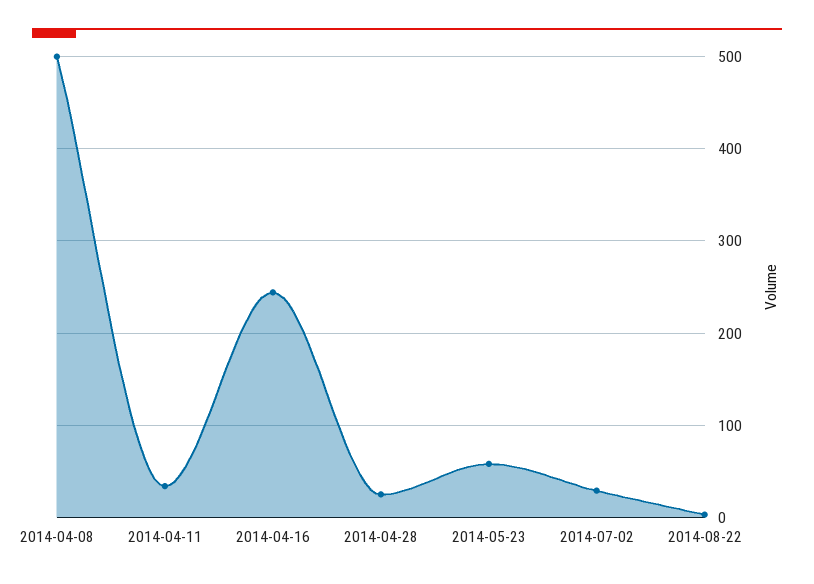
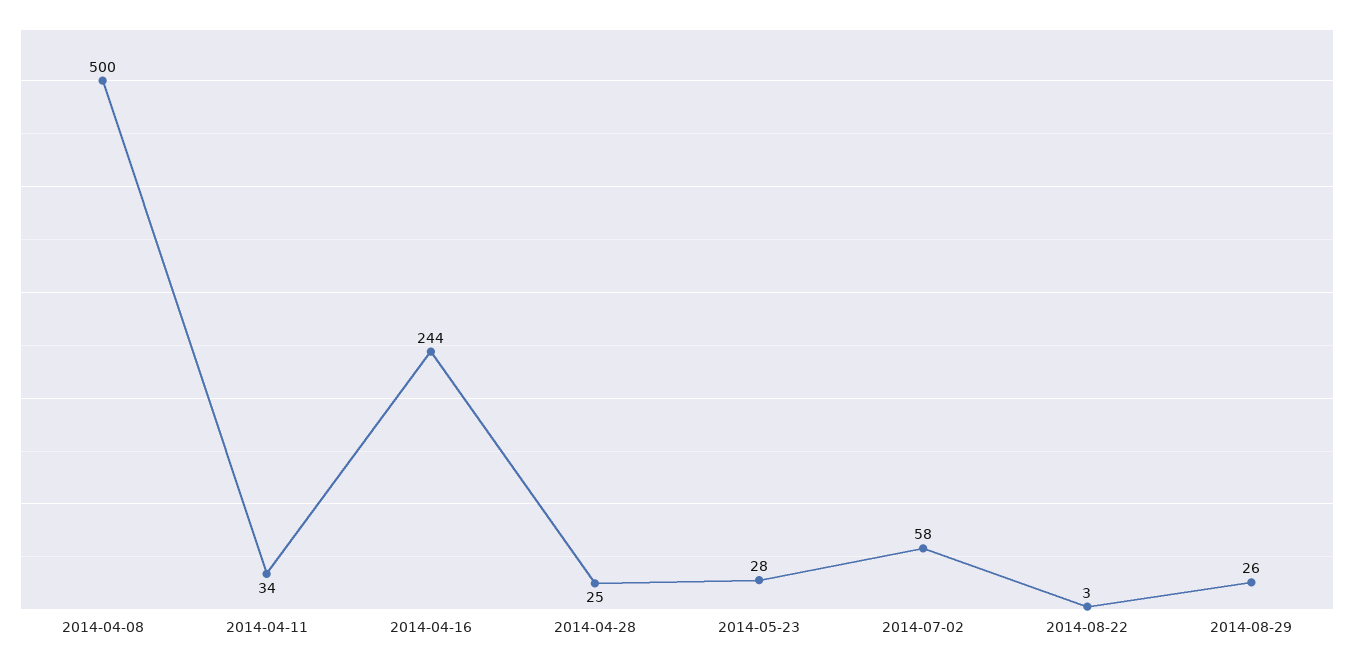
2014-05-23: 60 -> 28
2014-07-02: 30 -> 58
2014-08-29: none -> 26

